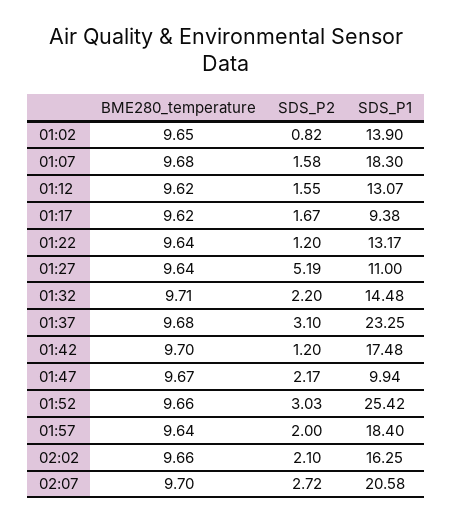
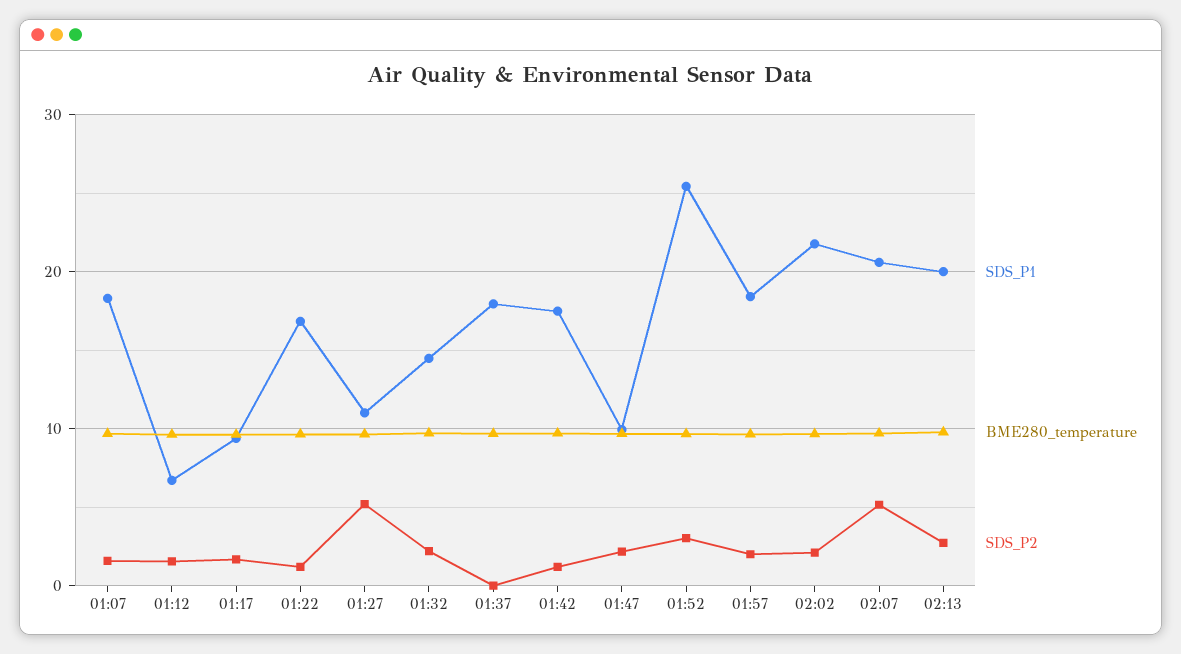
BME280_temperature, 01:02: 9.65 -> none
SDS_P2, 01:02: 0.82 -> none
SDS_P1, 01:02: 13.9 -> none
SDS_P1, 01:12: 13.07 -> 7
SDS_P1, 01:22: 13.17 -> 17
SDS_P2, 01:37: 3.1 -> 0
SDS_P1, 01:37: 23.25 -> 18
SDS_P1, 02:02: 16.25 -> 22
SDS_P2, 02:07: 2.72 -> 5
SDS_P1, 02:13: none -> 20
BME280_temperature, 02:13: none -> 10
SDS_P2, 02:13: none -> 3

